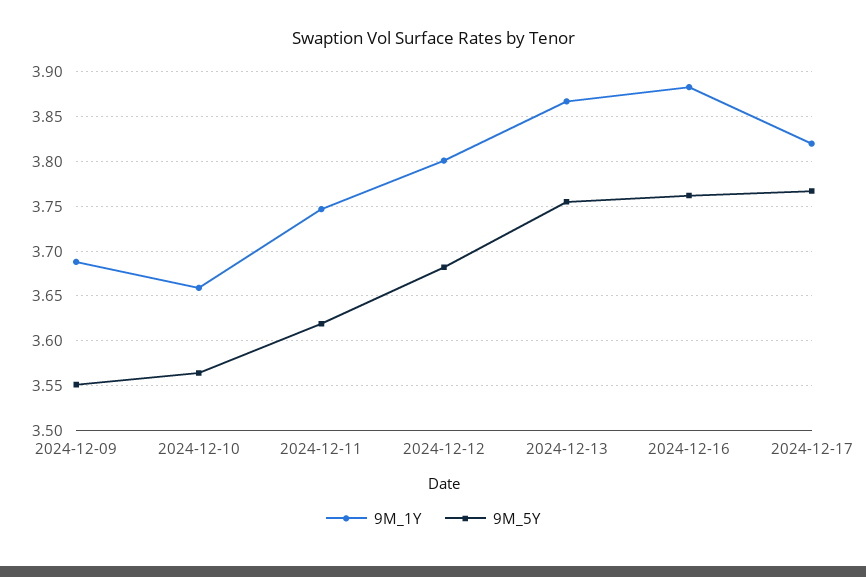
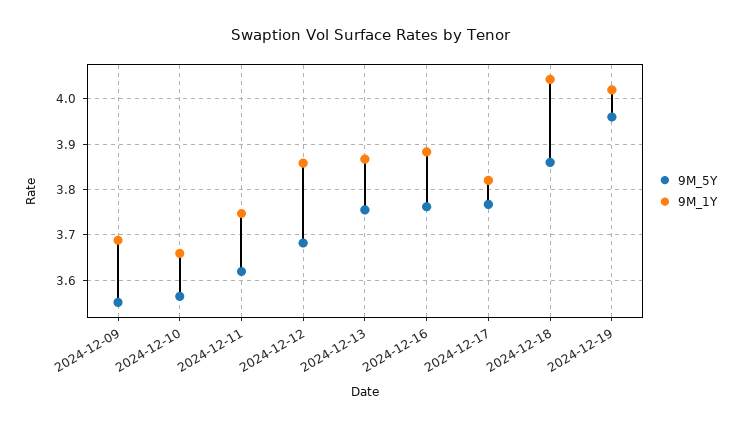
9M_1Y, 2024-12-12: 3.8 -> 3.86
9M_5Y, 2024-12-18: none -> 3.86
9M_1Y, 2024-12-18: none -> 4.04
9M_5Y, 2024-12-19: none -> 3.96
9M_1Y, 2024-12-19: none -> 4.02

